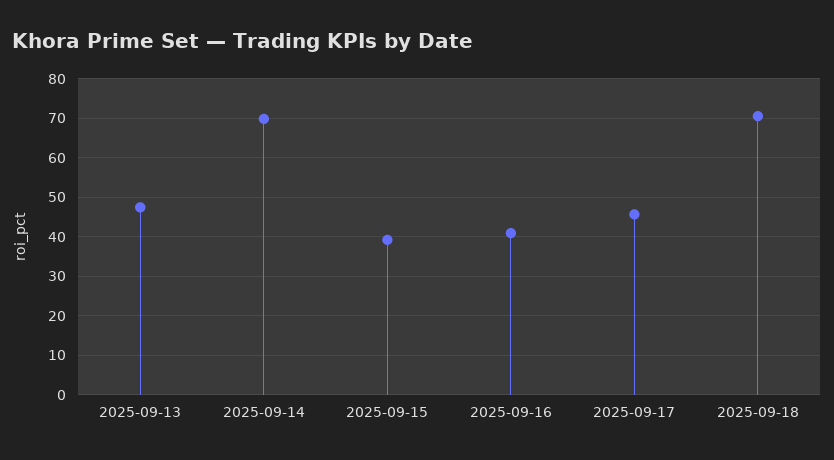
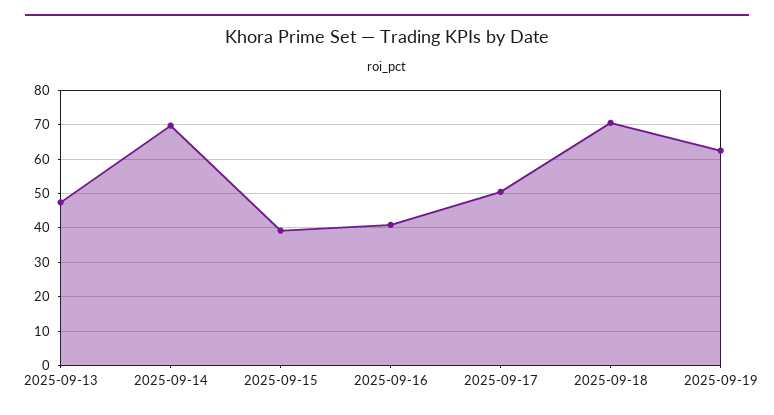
2025-09-17: 46 -> 50
2025-09-19: none -> 62

